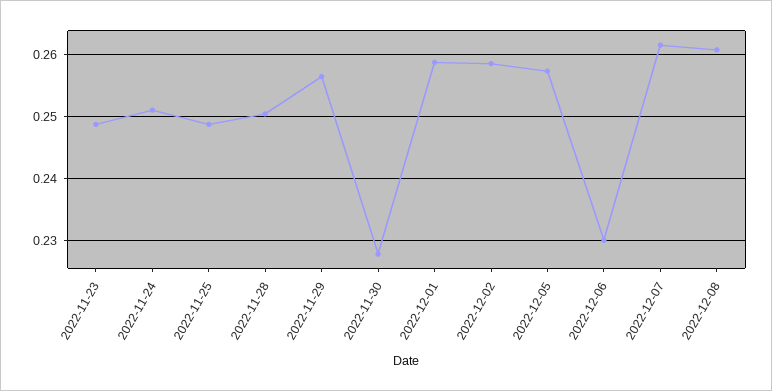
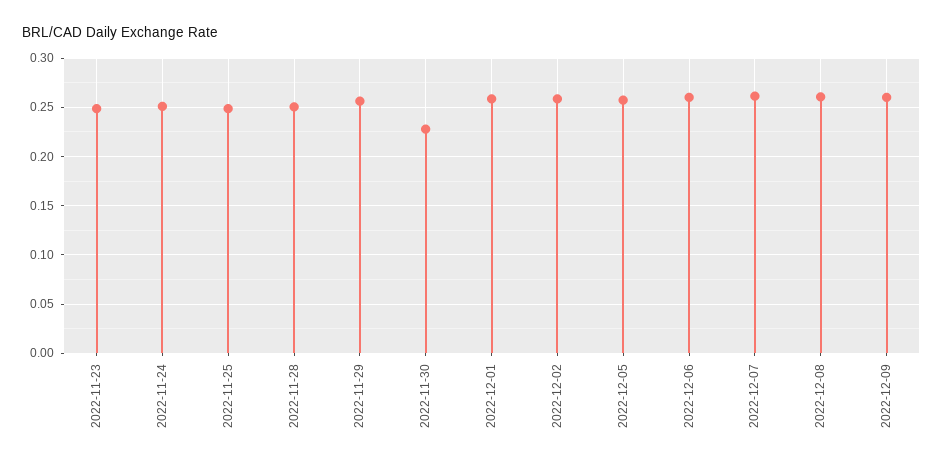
2022-12-06: 0.23 -> 0.26
2022-12-09: none -> 0.26

